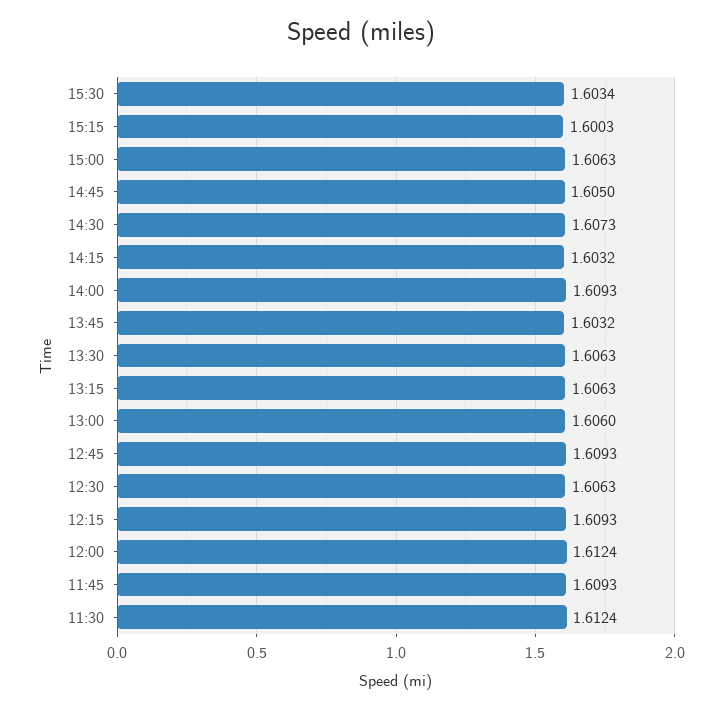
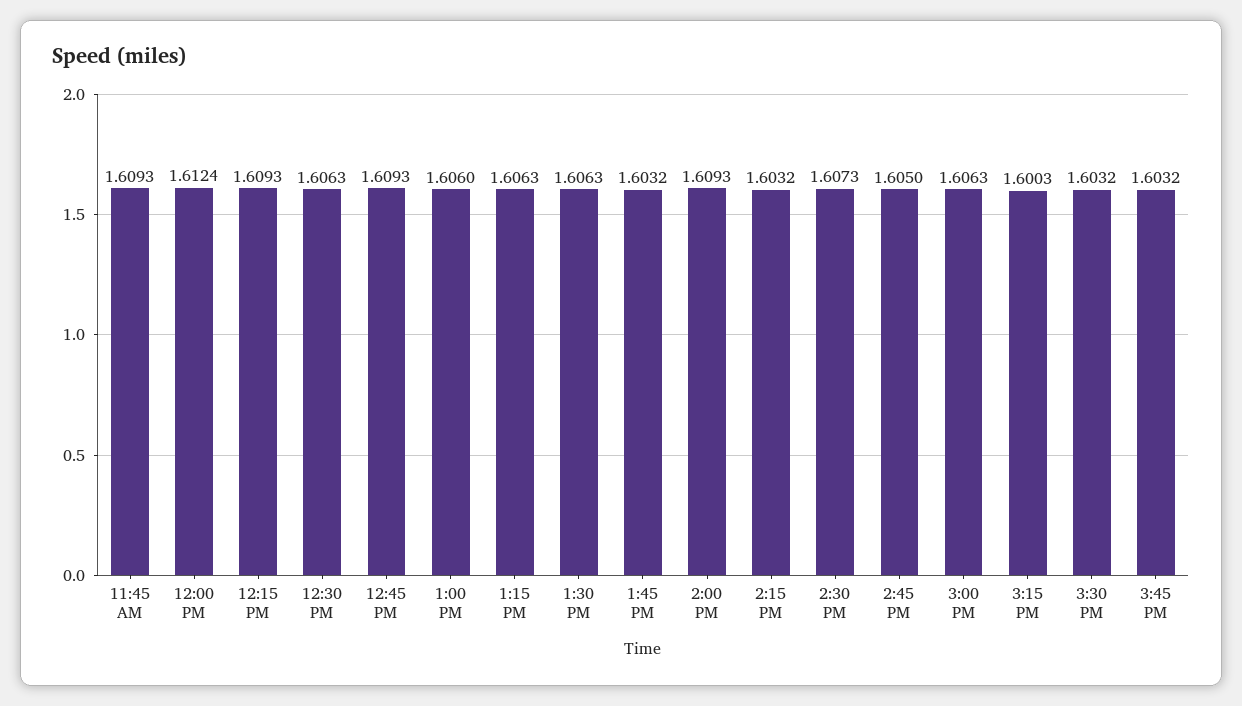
15:30: 1.6034 -> 1.6032
11:30: 1.6124 -> none
3:45 PM: none -> 1.6032

